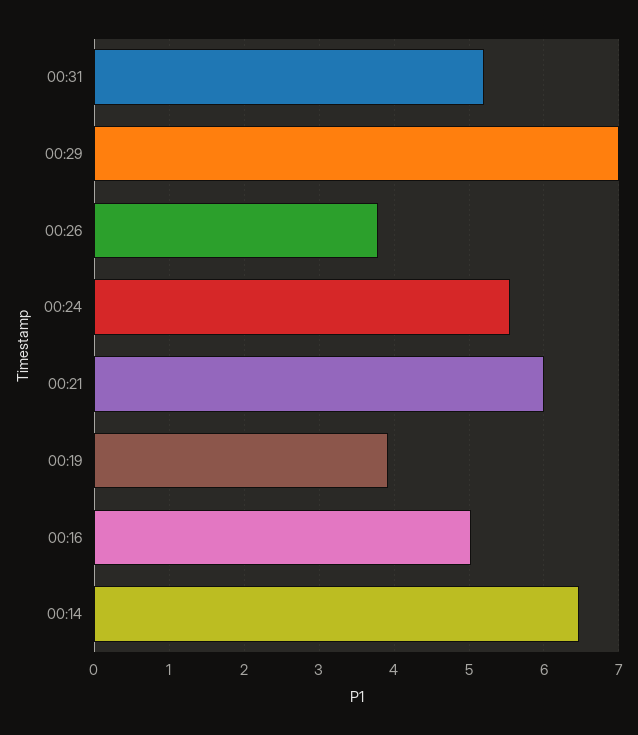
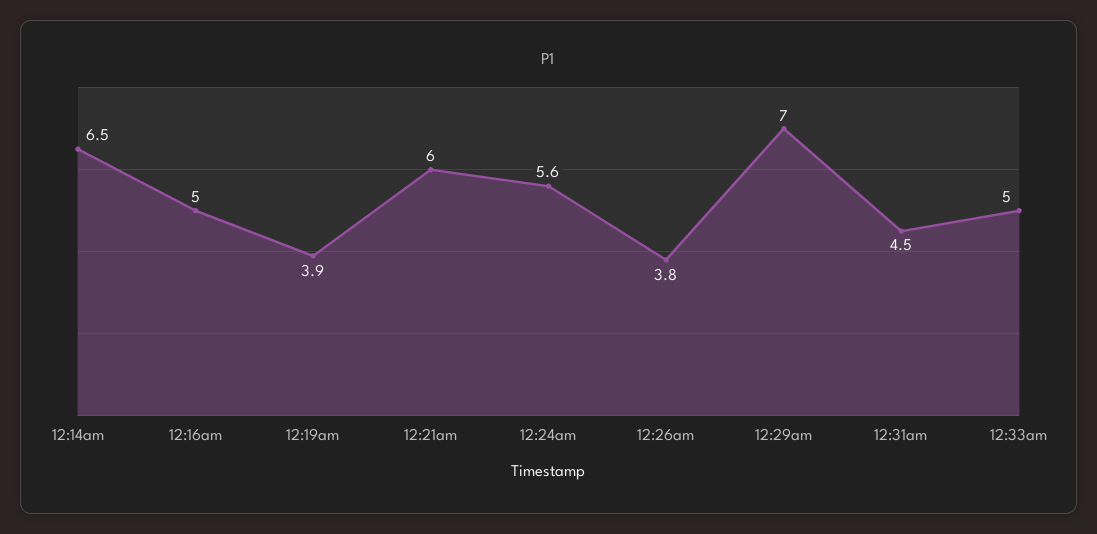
00:31: 5.2 -> 4.5
12:33am: none -> 5

